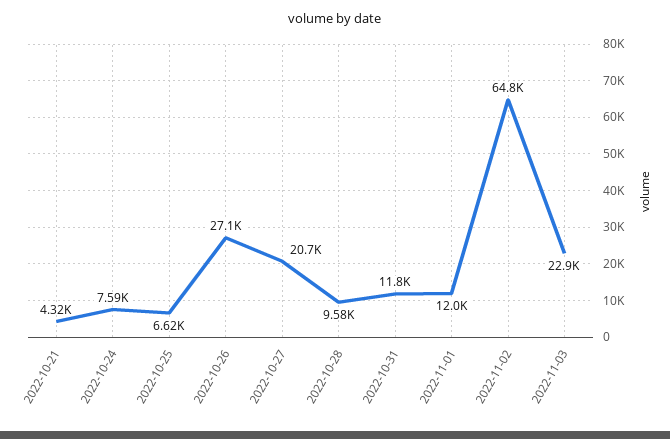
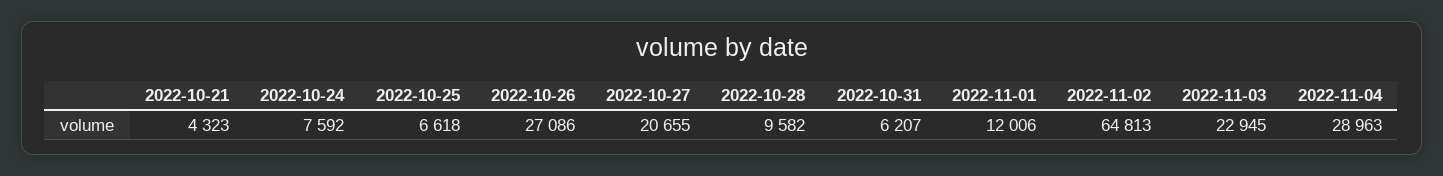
2022-10-31: 11800 -> 6207
2022-11-04: none -> 28963

